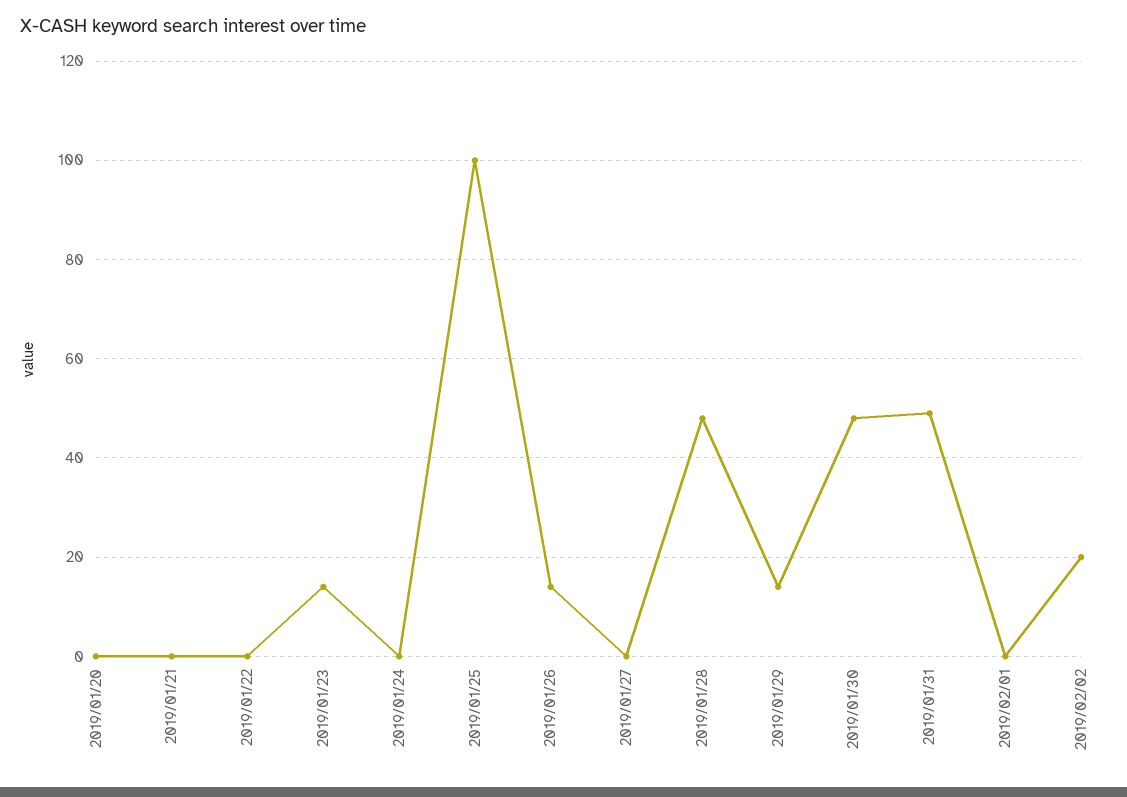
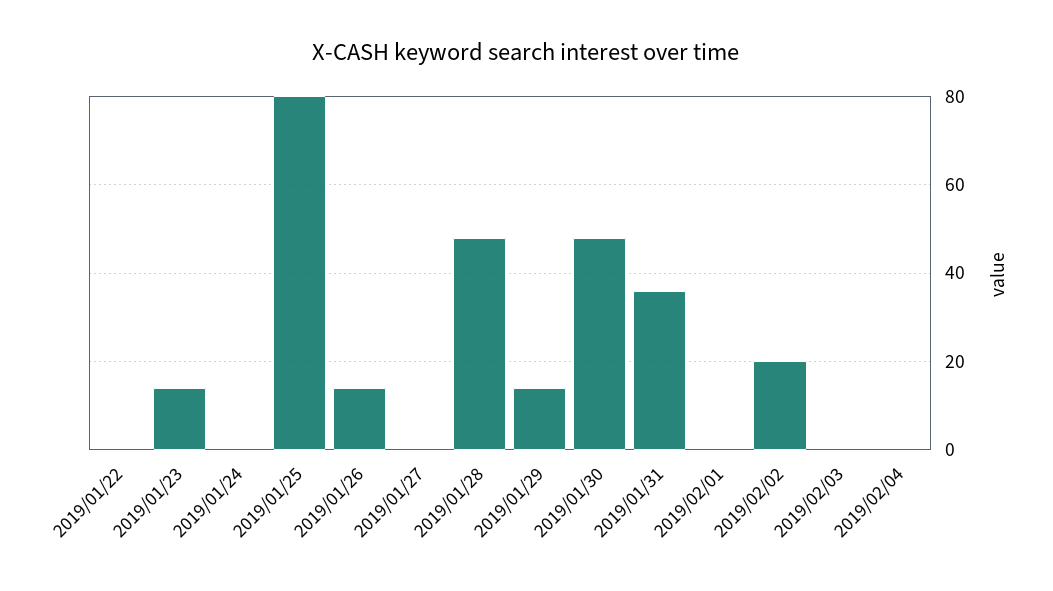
2019/01/20: 0 -> none
2019/01/21: 0 -> none
2019/01/25: 100 -> 80
2019/01/31: 50 -> 35
2019/02/03: none -> 0
2019/02/04: none -> 0

